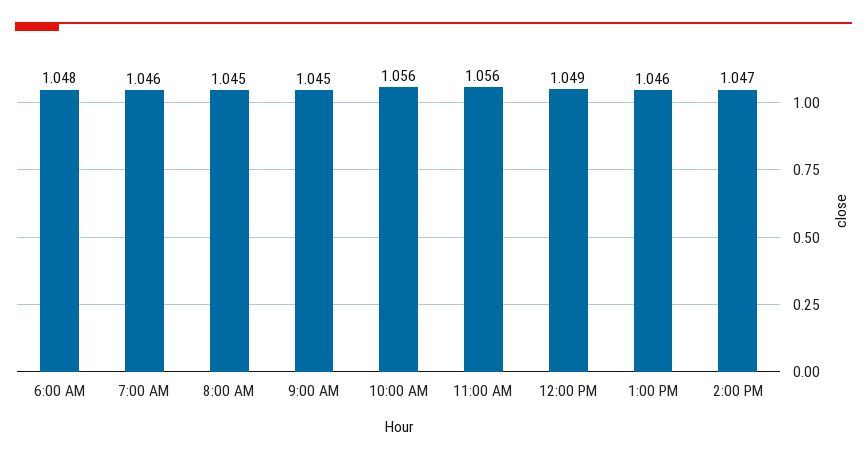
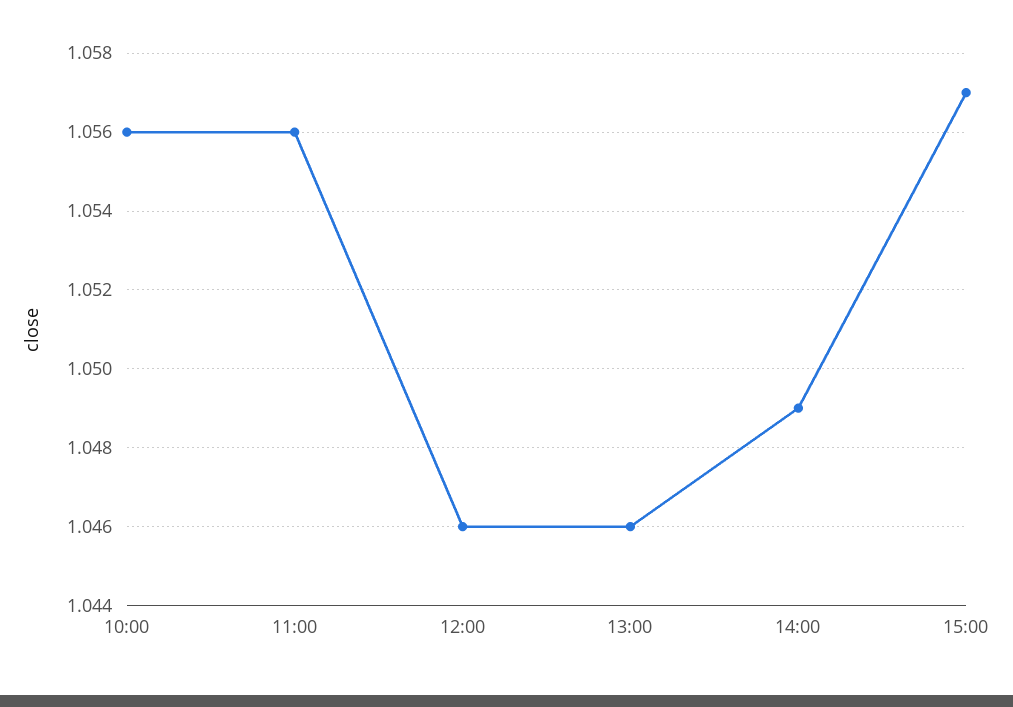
6:00 AM: 1.048 -> none
7:00 AM: 1.046 -> none
8:00 AM: 1.045 -> none
9:00 AM: 1.045 -> none
12:00 PM: 1.049 -> 1.046
2:00 PM: 1.047 -> 1.049
15:00: none -> 1.057

